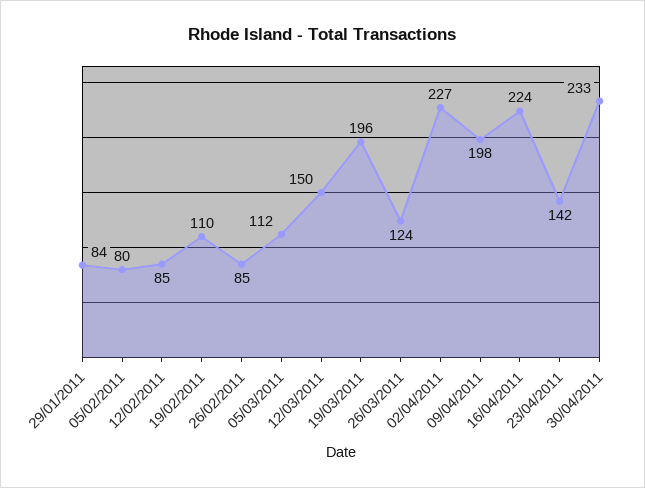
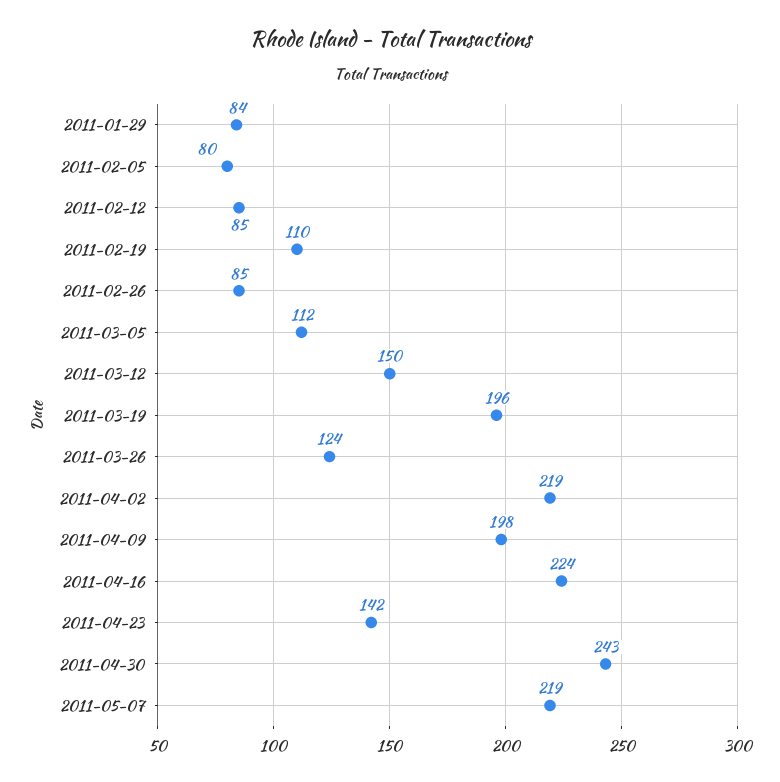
02/04/2011: 227 -> 219
30/04/2011: 233 -> 243
2011-05-07: none -> 219

